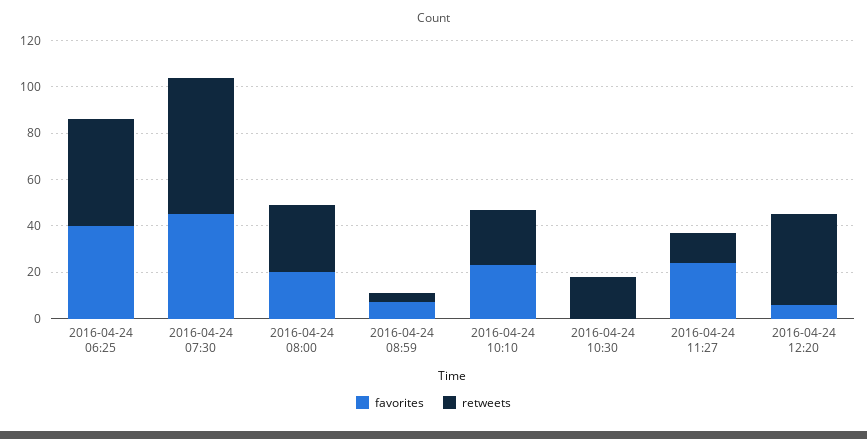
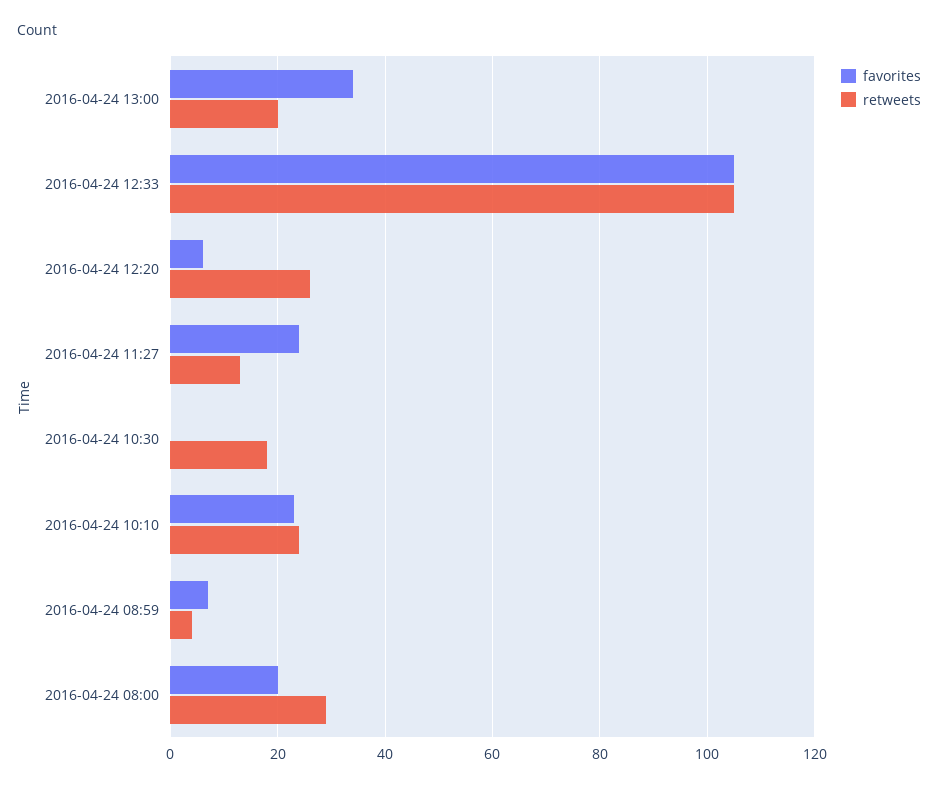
favorites, 2016-04-24 06:25: 40 -> none
retweets, 2016-04-24 06:25: 45 -> none
favorites, 2016-04-24 07:30: 45 -> none
retweets, 2016-04-24 07:30: 60 -> none
retweets, 2016-04-24 12:20: 40 -> 25
favorites, 2016-04-24 13:00: none -> 35
retweets, 2016-04-24 13:00: none -> 20
favorites, 2016-04-24 12:33: none -> 105
retweets, 2016-04-24 12:33: none -> 105

